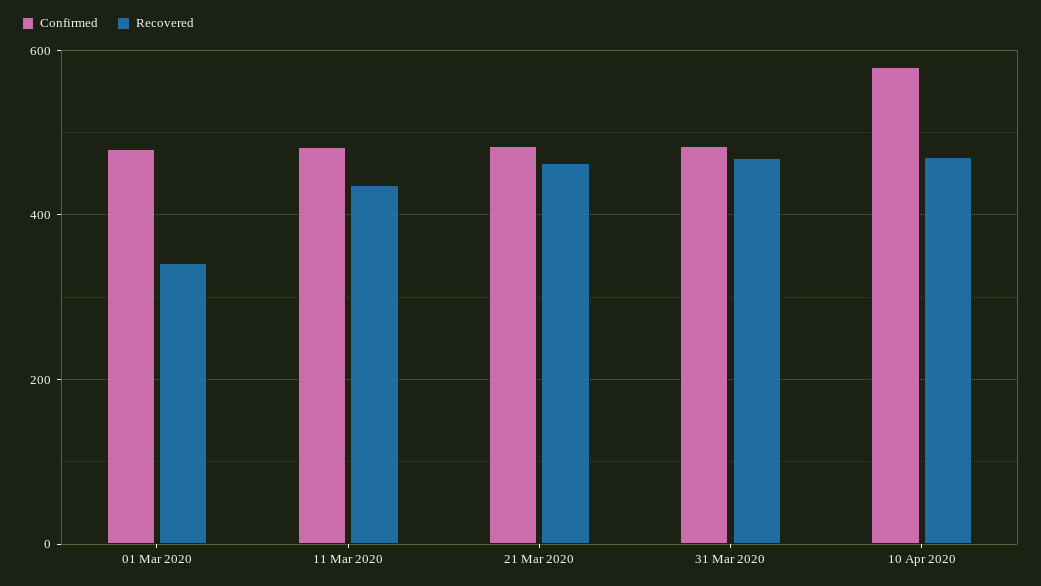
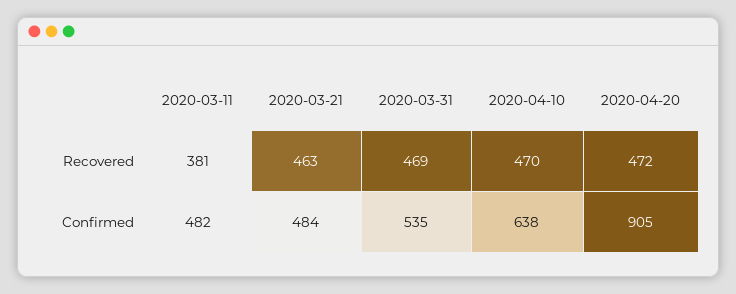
Confirmed, 01 Mar 2020: 480 -> none
Recovered, 01 Mar 2020: 340 -> none
Recovered, 11 Mar 2020: 440 -> 381
Confirmed, 31 Mar 2020: 480 -> 535
Confirmed, 10 Apr 2020: 580 -> 638
Recovered, 2020-04-20: none -> 472
Confirmed, 2020-04-20: none -> 905

